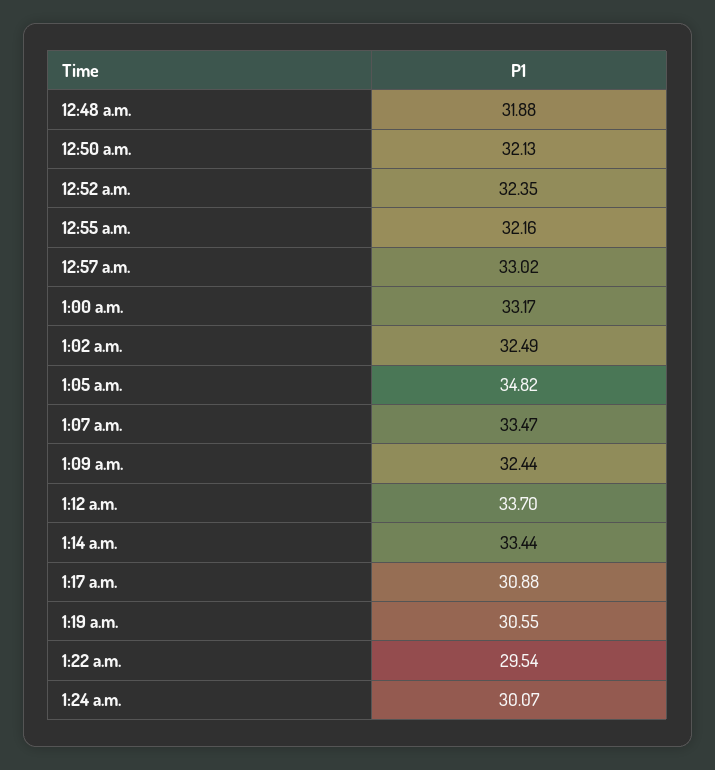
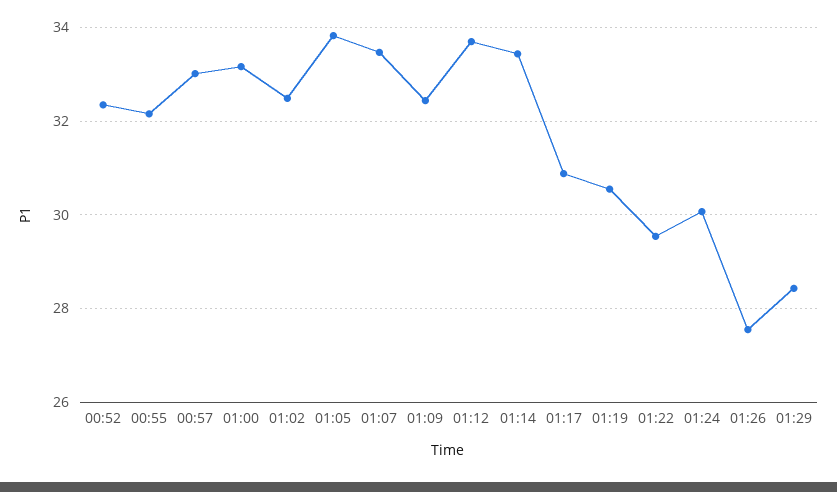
12:48 a.m.: 31.88 -> none
12:50 a.m.: 32.13 -> none
1:05 a.m.: 34.82 -> 33.8
01:26: none -> 27.6
01:29: none -> 28.4

